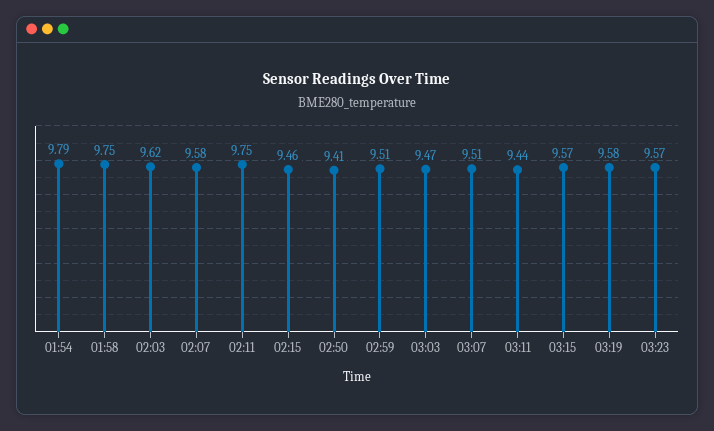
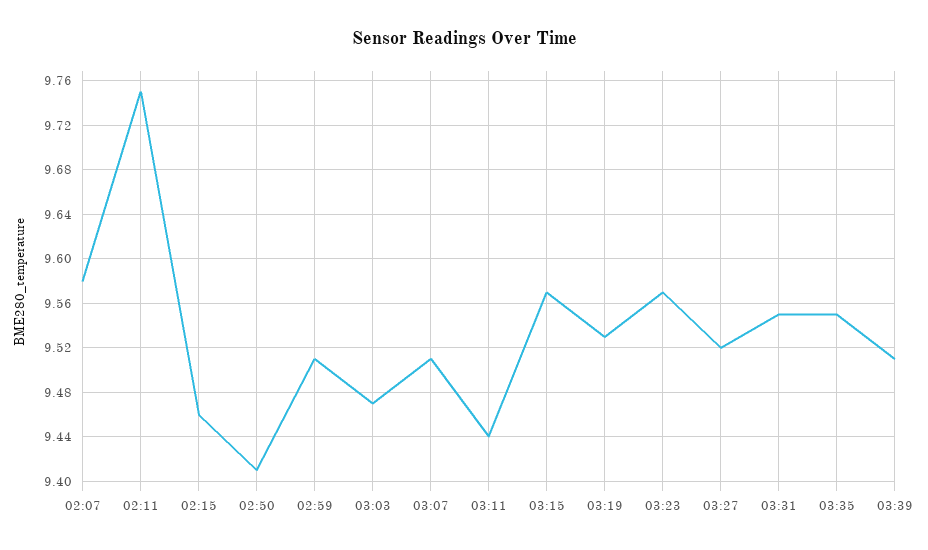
01:54: 9.79 -> none
01:58: 9.75 -> none
02:03: 9.62 -> none
03:19: 9.58 -> 9.53
03:27: none -> 9.52
03:31: none -> 9.55
03:35: none -> 9.55
03:39: none -> 9.51

